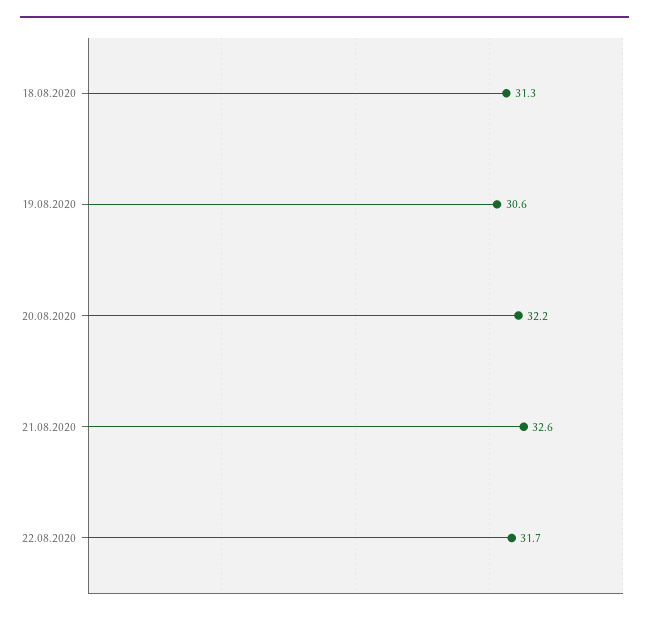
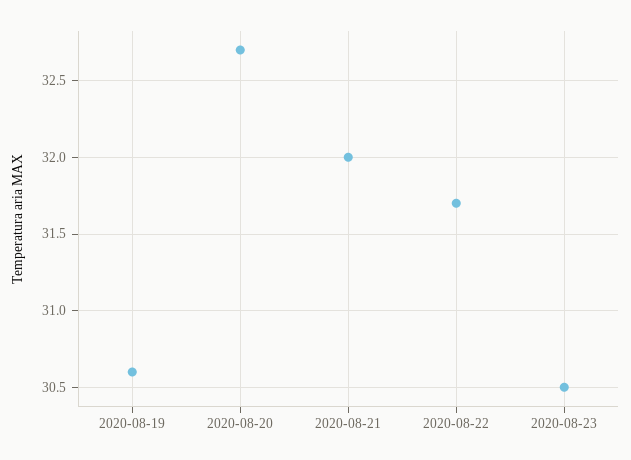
18.08.2020: 31.3 -> none
20.08.2020: 32.2 -> 32.7
21.08.2020: 32.6 -> 32
2020-08-23: none -> 30.5

